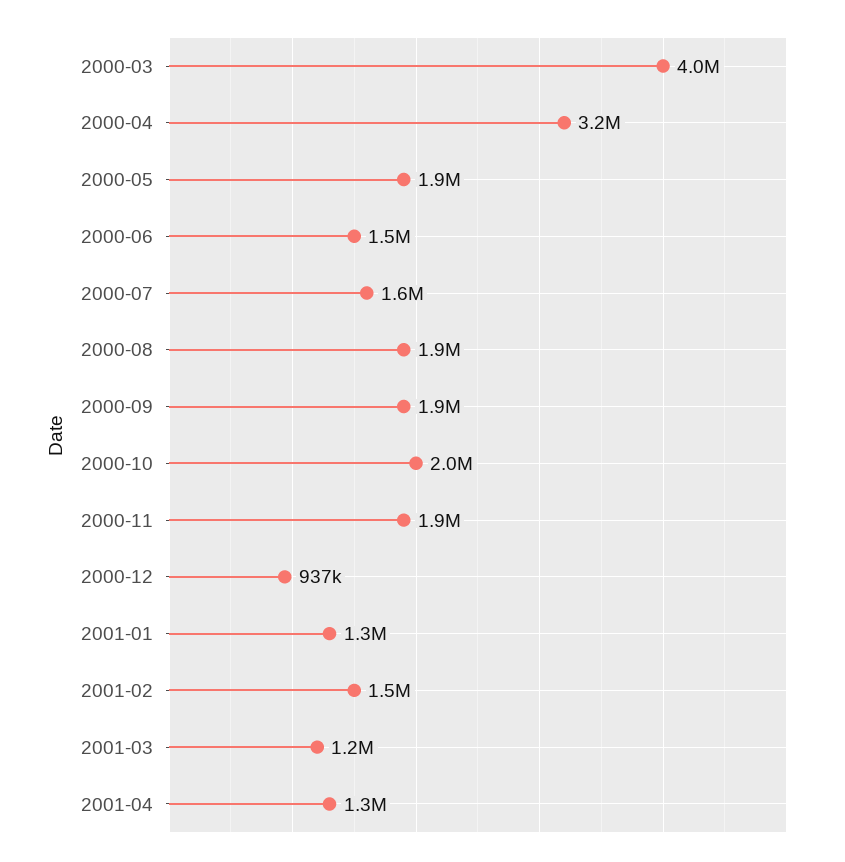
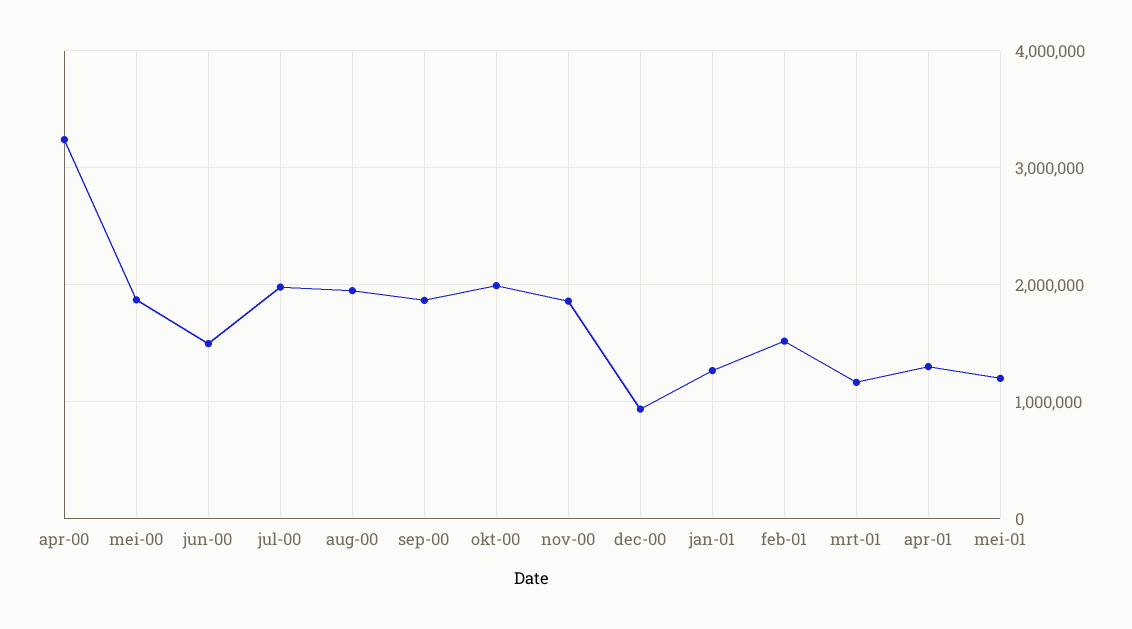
2000-03: 4000000 -> none
2000-07: 1600000 -> 2000000
mei-01: none -> 1200000

